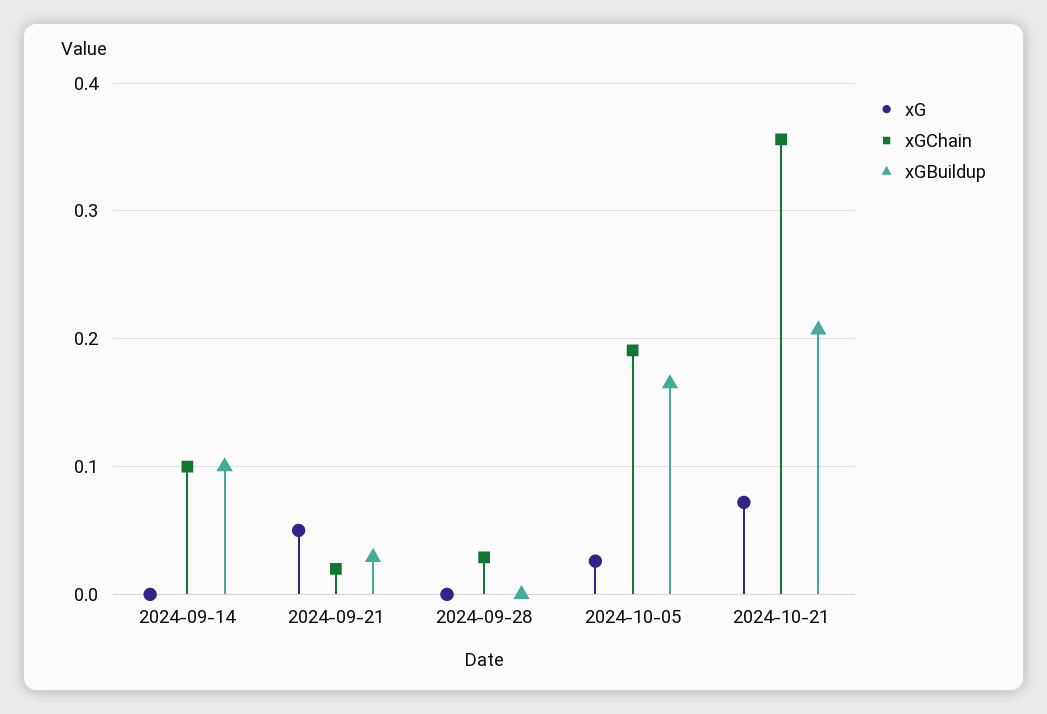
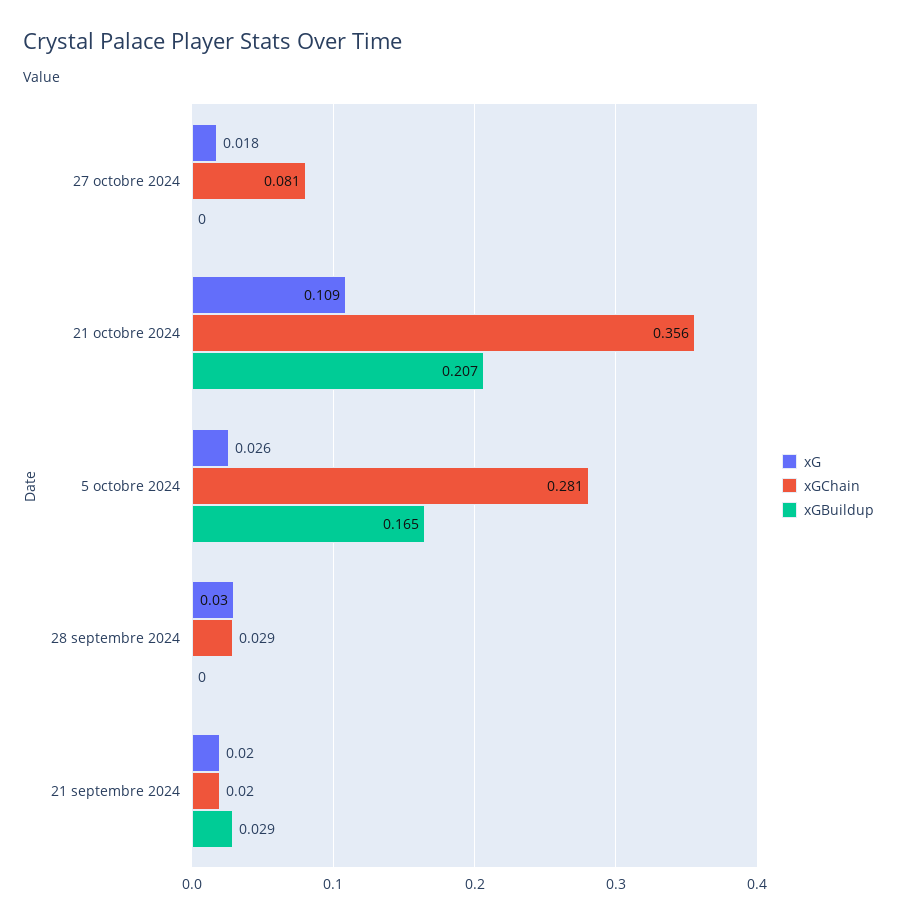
xG, 2024-09-14: 0 -> none
xGChain, 2024-09-14: 0.1 -> none
xGBuildup, 2024-09-14: 0.1 -> none
xG, 2024-09-21: 0.05 -> 0.02
xG, 2024-09-28: 0 -> 0.03
xGChain, 2024-10-05: 0.19 -> 0.281
xG, 2024-10-21: 0.07 -> 0.109
xG, 27 octobre 2024: none -> 0.018
xGChain, 27 octobre 2024: none -> 0.081
xGBuildup, 27 octobre 2024: none -> 0

